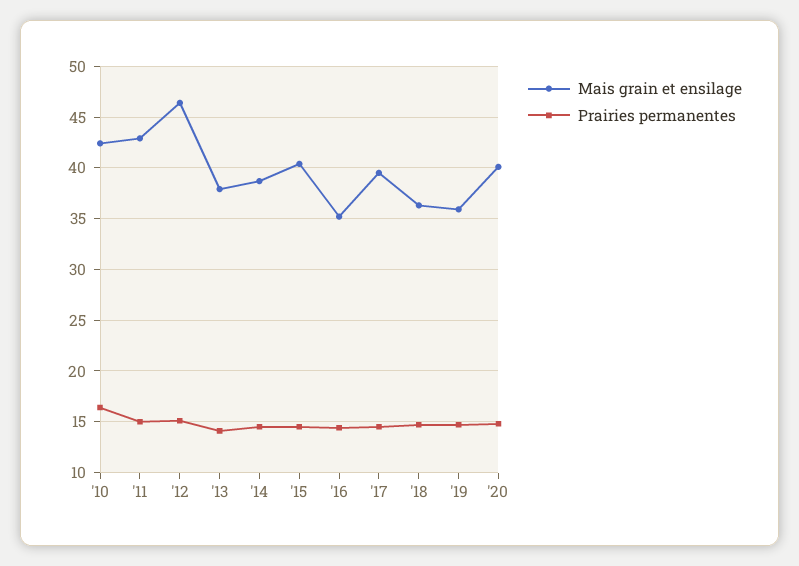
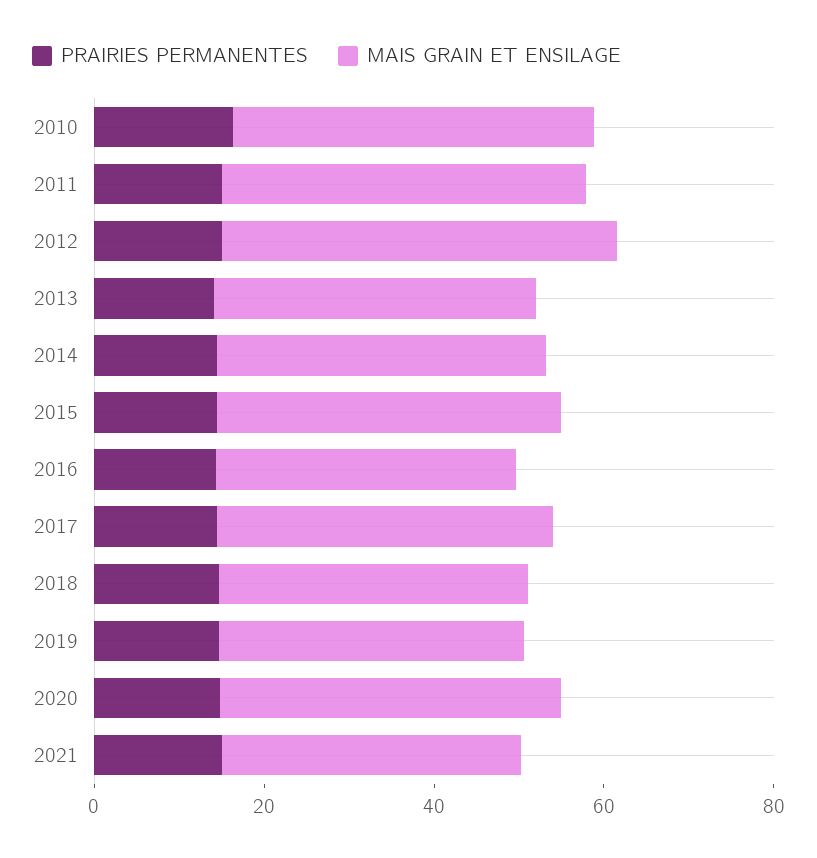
Prairies permanentes, 2021: none -> 15
Mais grain et ensilage, 2021: none -> 35

